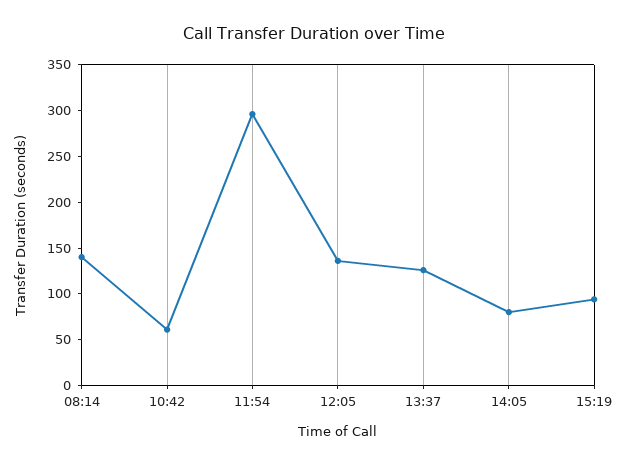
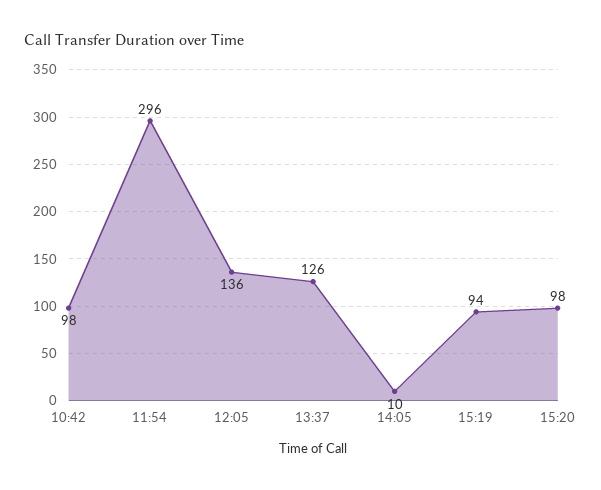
08:14: 140 -> none
10:42: 60 -> 98
14:05: 80 -> 10
15:20: none -> 98

